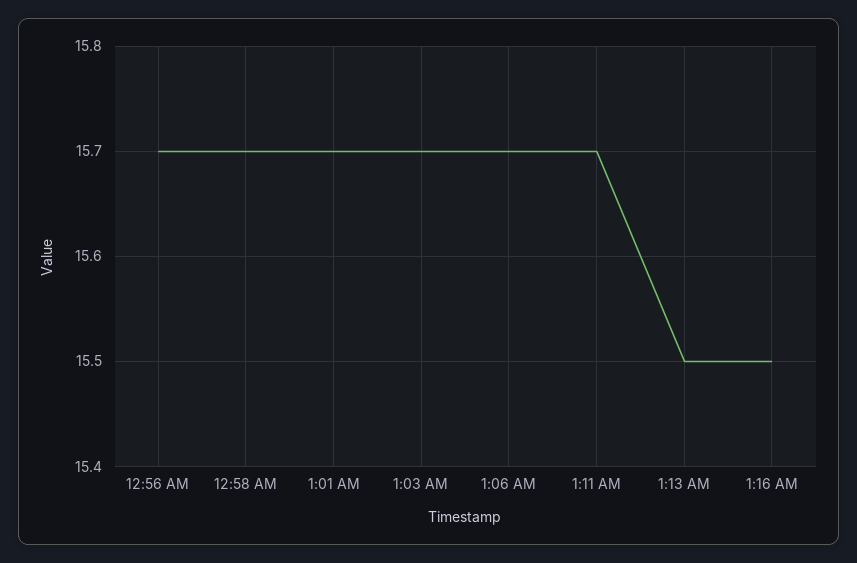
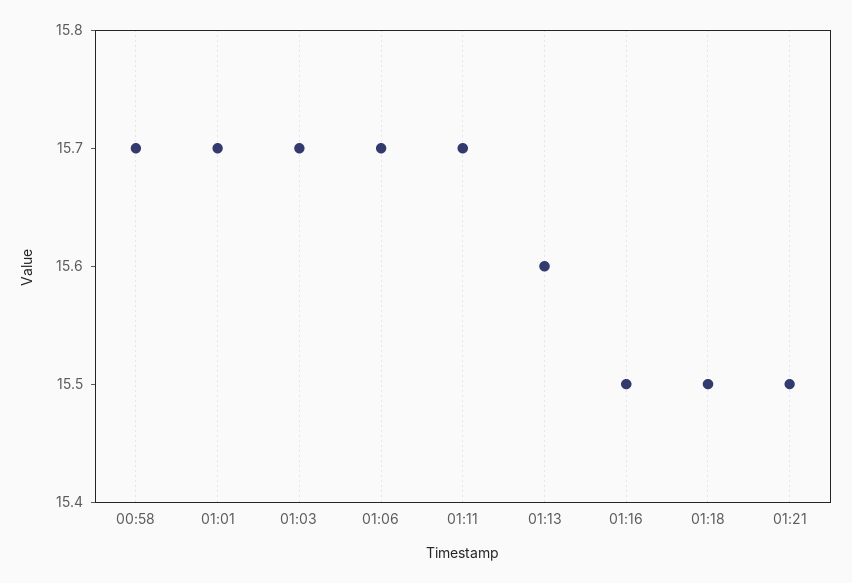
12:56 AM: 15.7 -> none
1:13 AM: 15.5 -> 15.6
01:18: none -> 15.5
01:21: none -> 15.5

